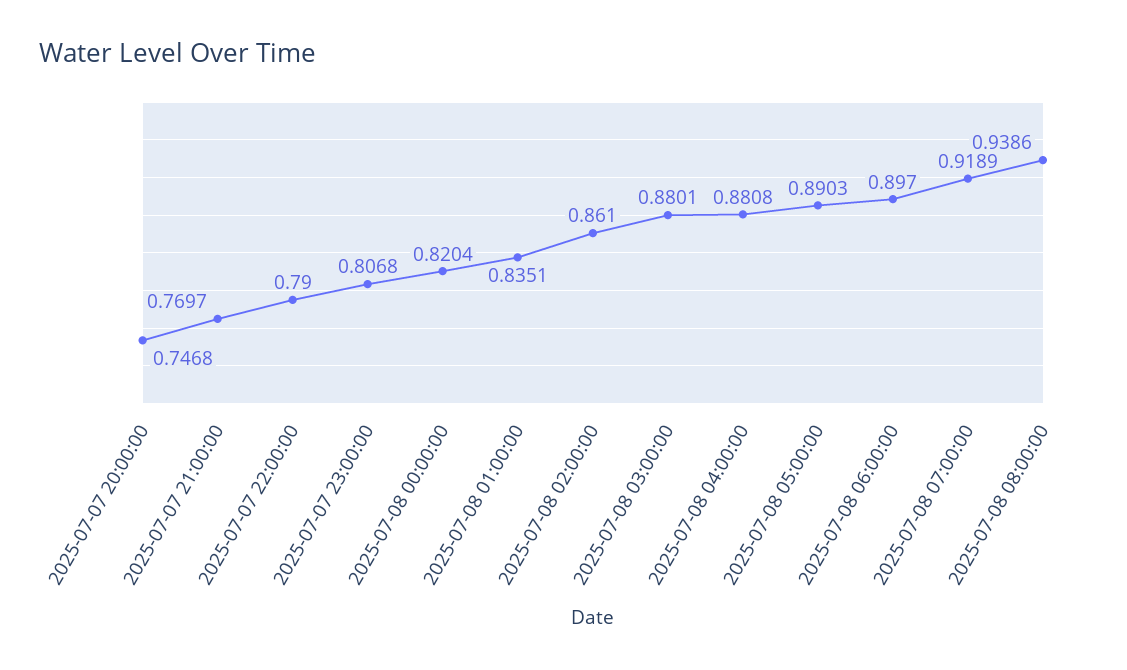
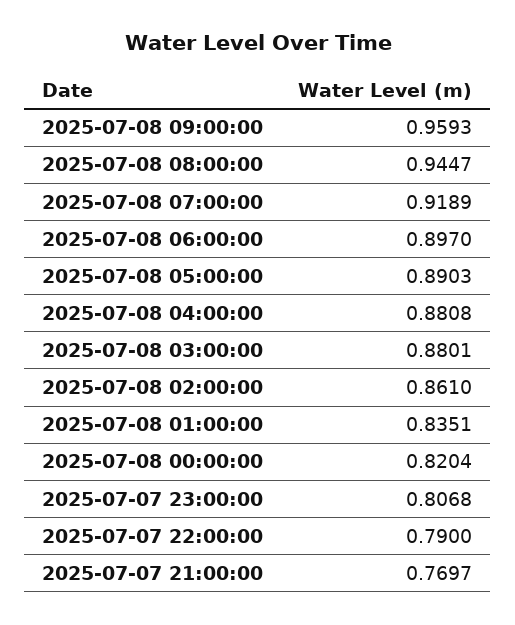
2025-07-07 20:00:00: 0.7468 -> none
2025-07-08 08:00:00: 0.9386 -> 0.9447
2025-07-08 09:00:00: none -> 0.9593

